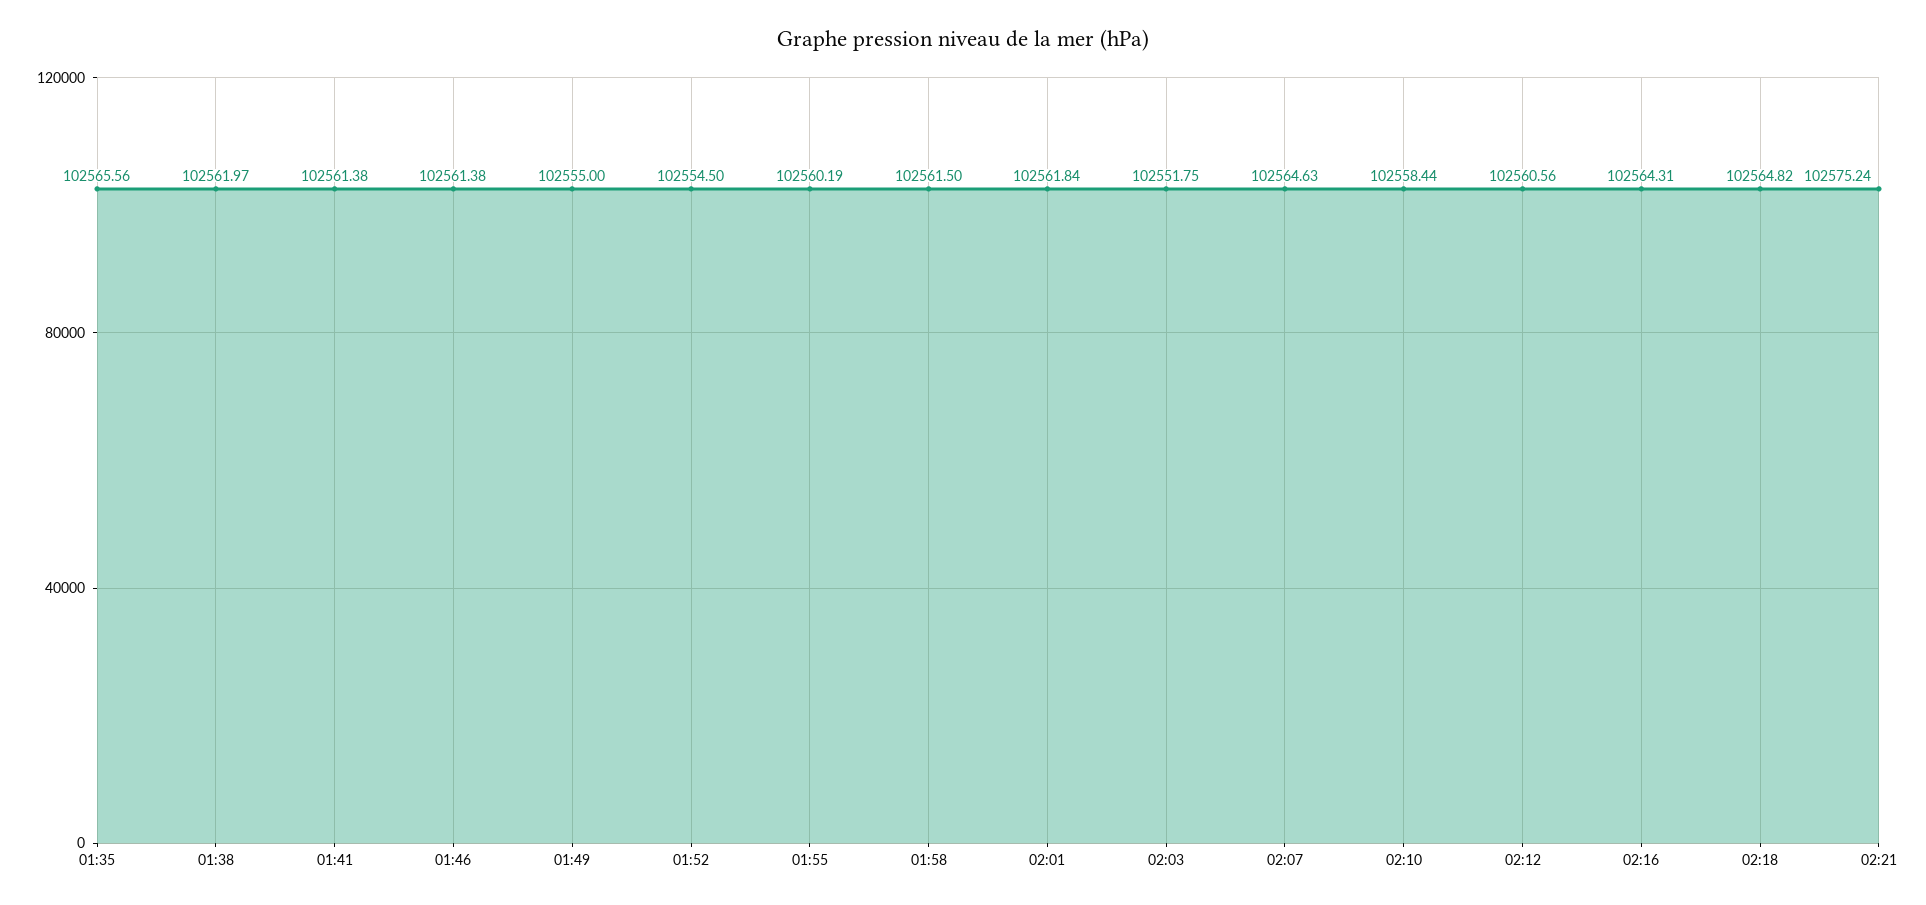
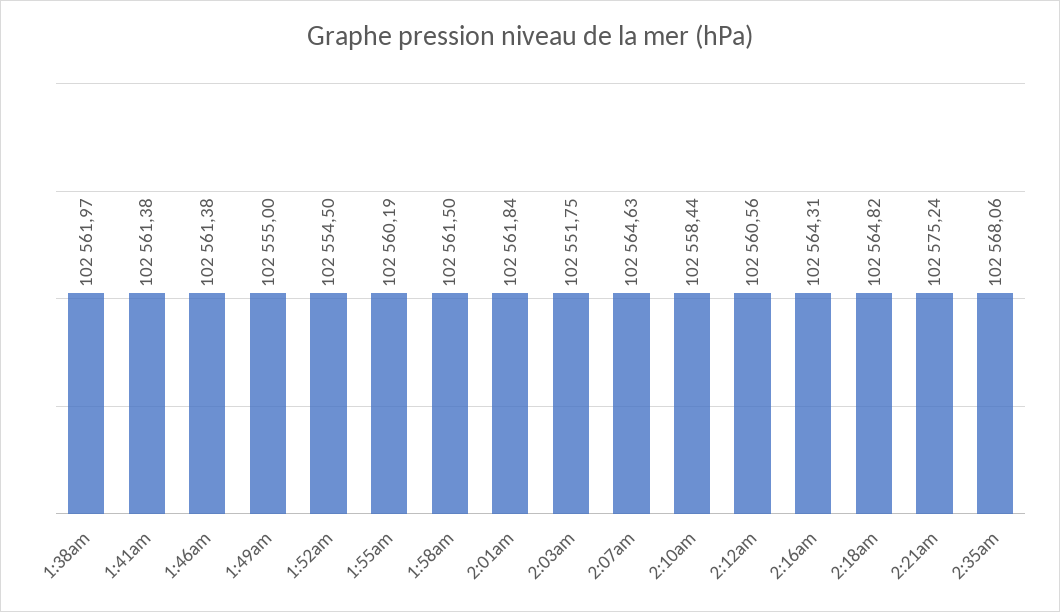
01:35: 102565.56 -> none
2:35am: none -> 102568.06

